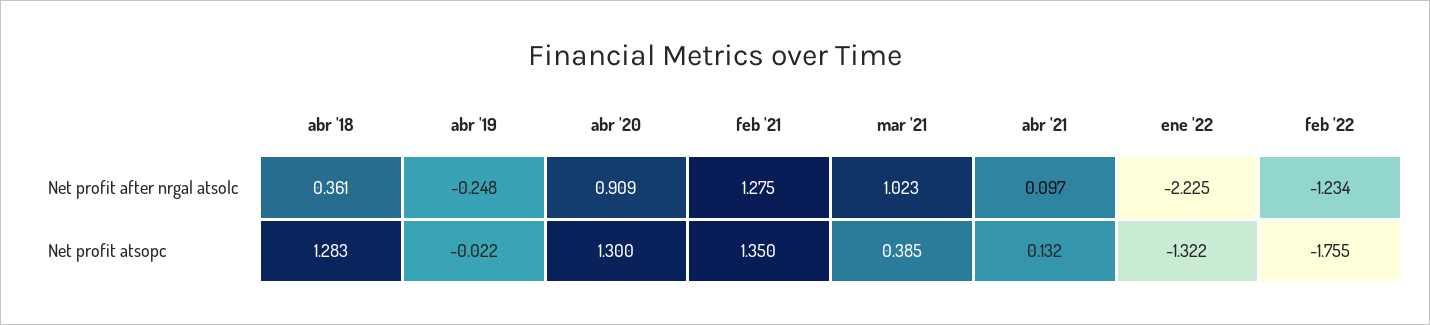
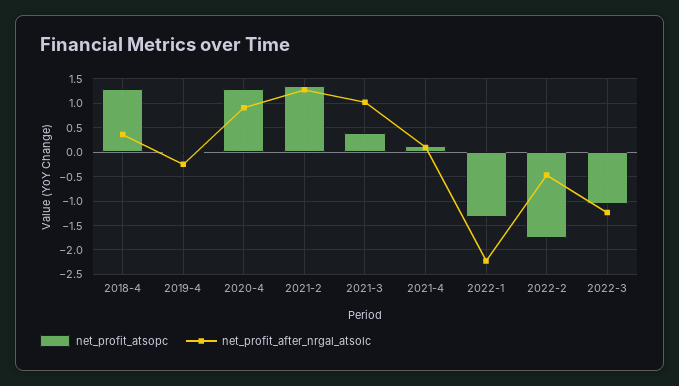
Net profit after nrgal atsolc, feb '22: -1.234 -> -0.5
Net profit atsopc, 2022-3: none -> -1
Net profit after nrgal atsolc, 2022-3: none -> -1.25

